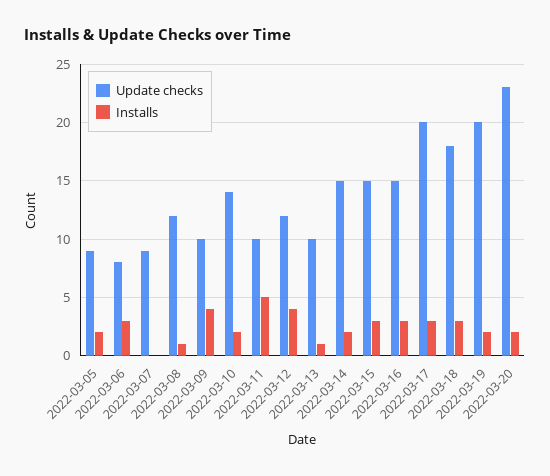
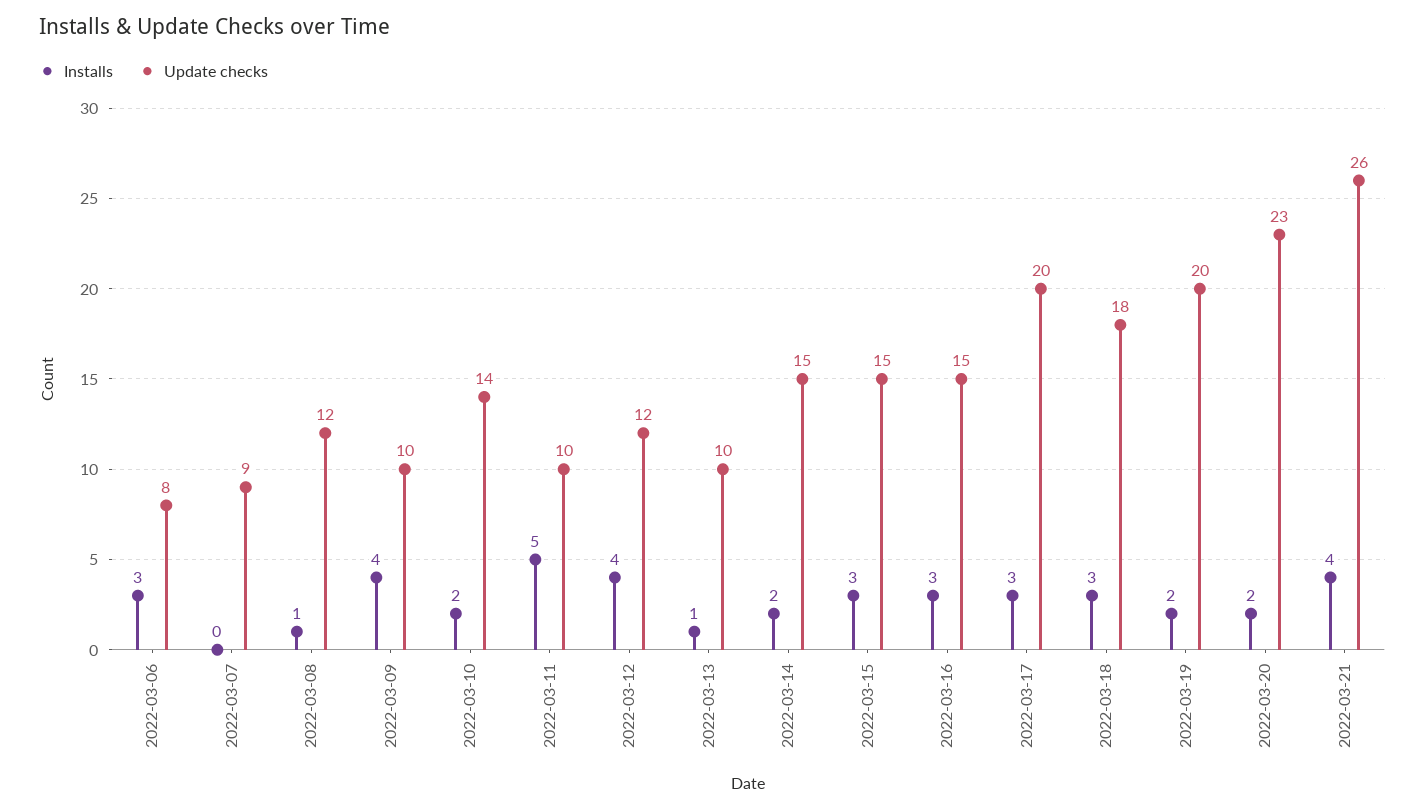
Update checks, 2022-03-05: 9 -> none
Installs, 2022-03-05: 2 -> none
Installs, 2022-03-21: none -> 4
Update checks, 2022-03-21: none -> 26

